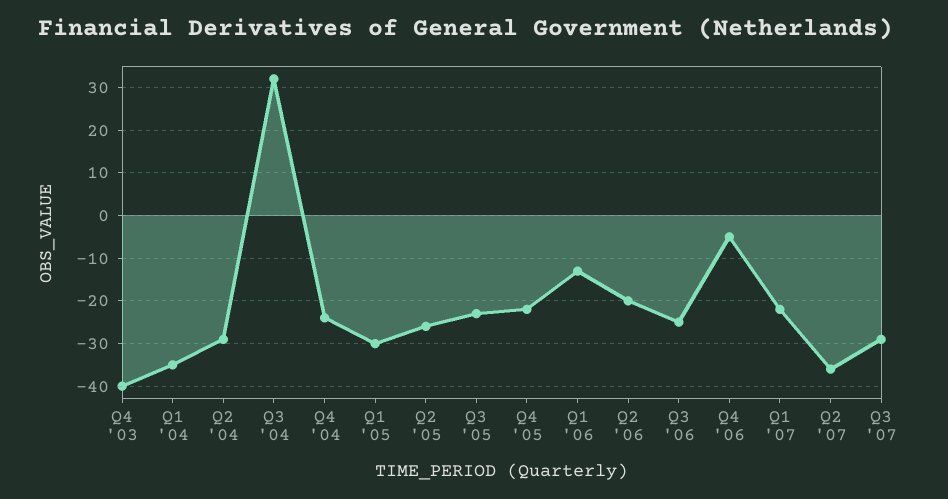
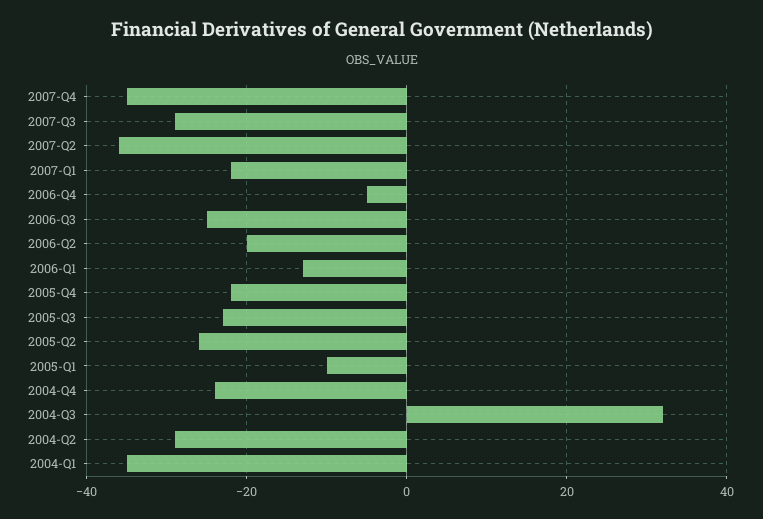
Q4 '03: -40 -> none
Q1 '05: -30 -> -10
2007-Q4: none -> -35

